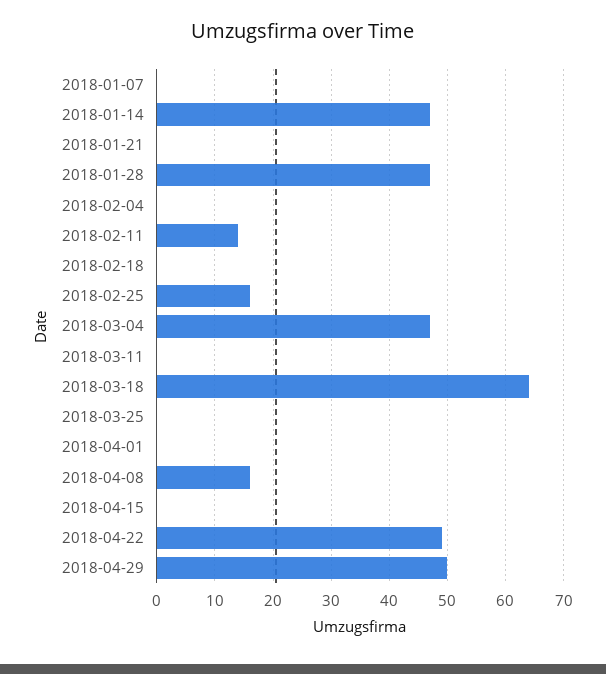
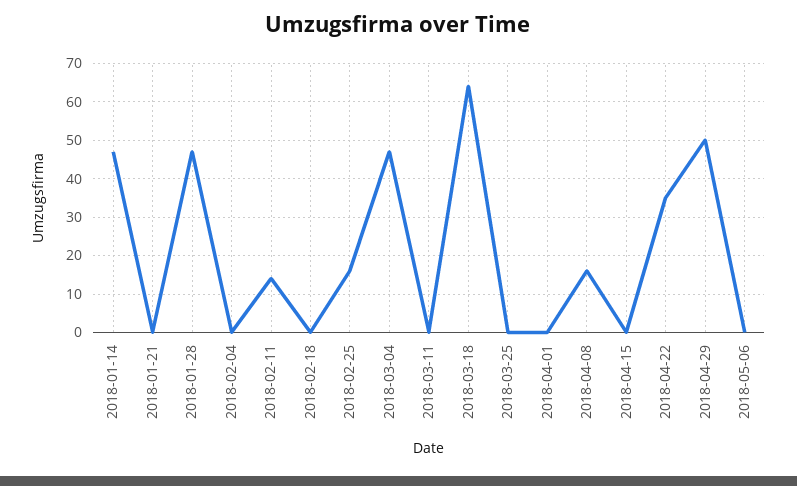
2018-01-07: 0 -> none
2018-04-22: 50 -> 35
2018-05-06: none -> 0

